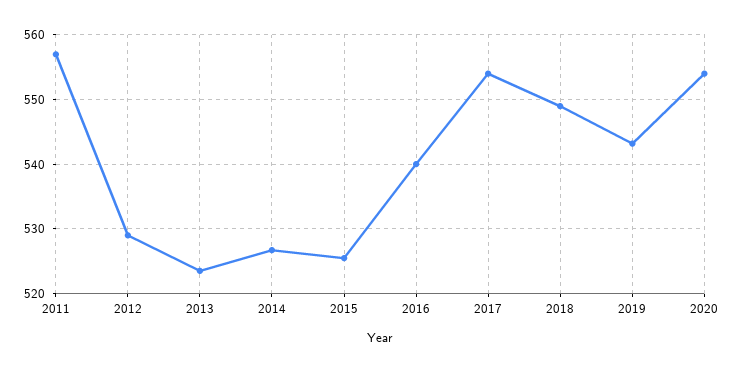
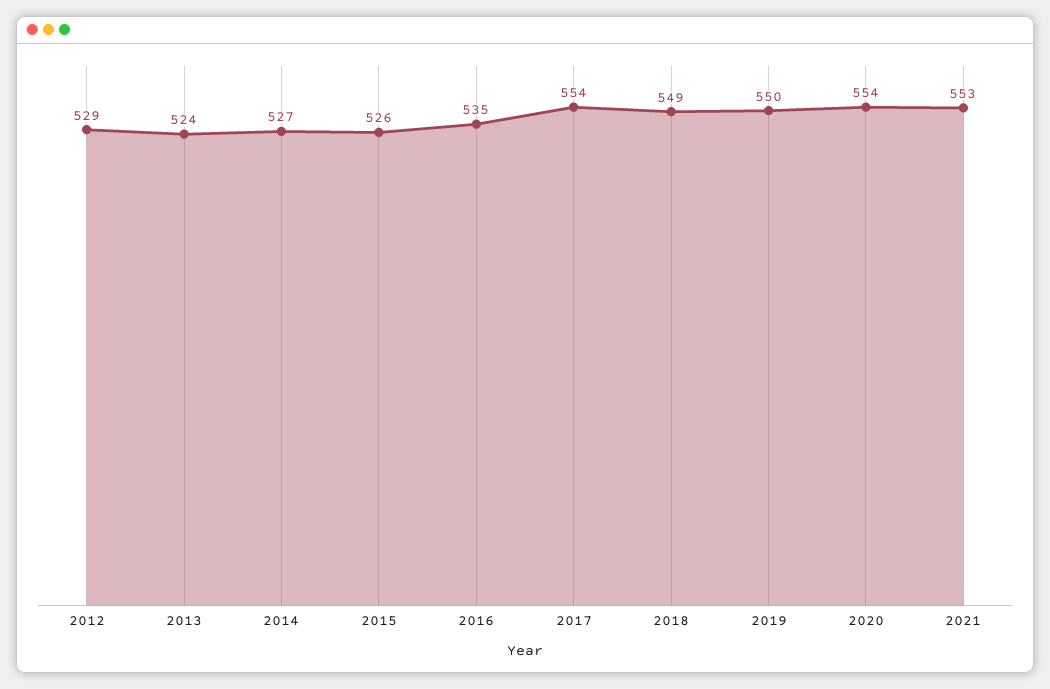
2011: 557 -> none
2016: 540 -> 535
2019: 543 -> 550
2021: none -> 553

